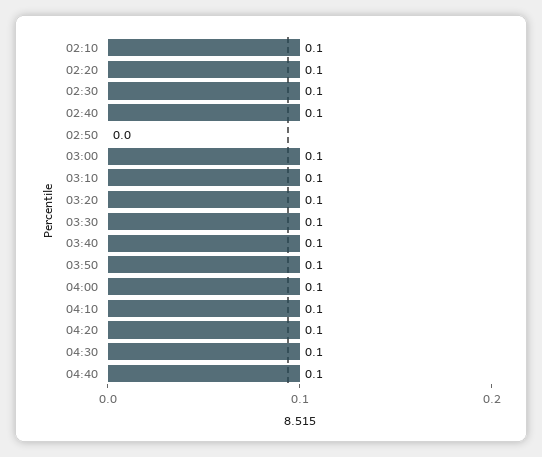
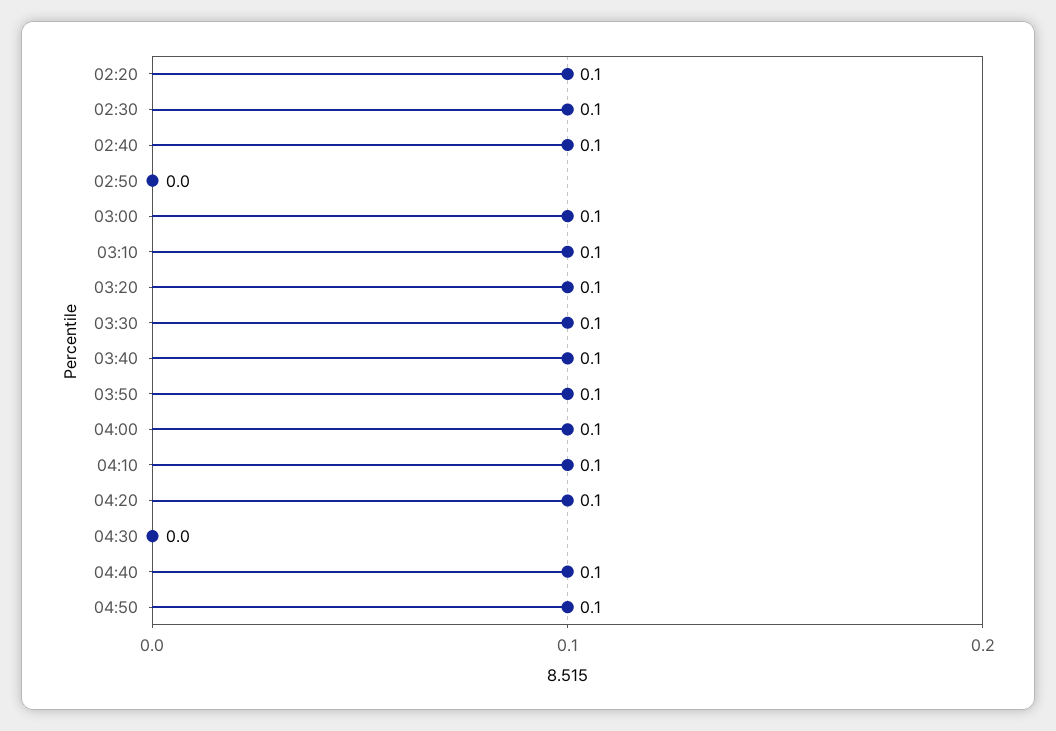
02:10: 0.1 -> none
04:30: 0.1 -> 0
04:50: none -> 0.1

